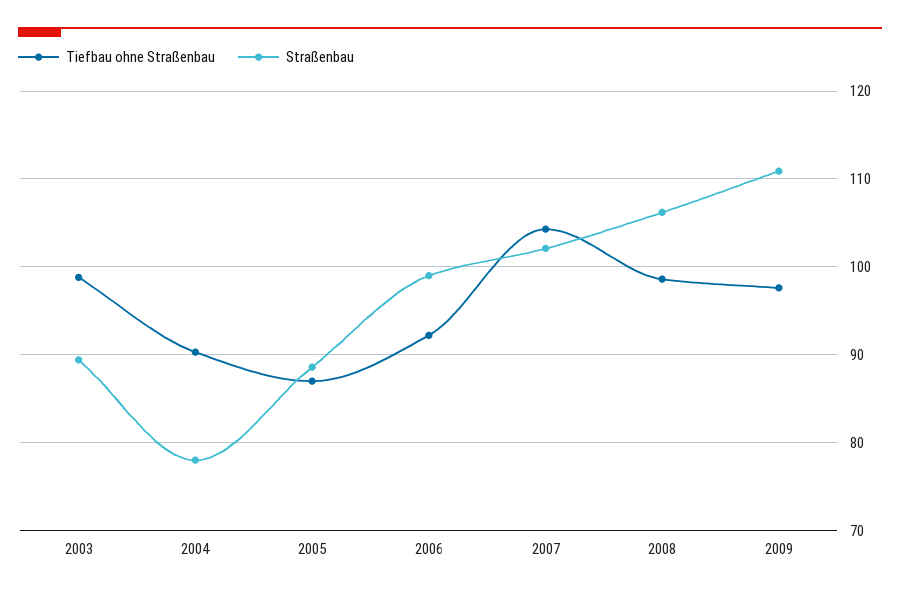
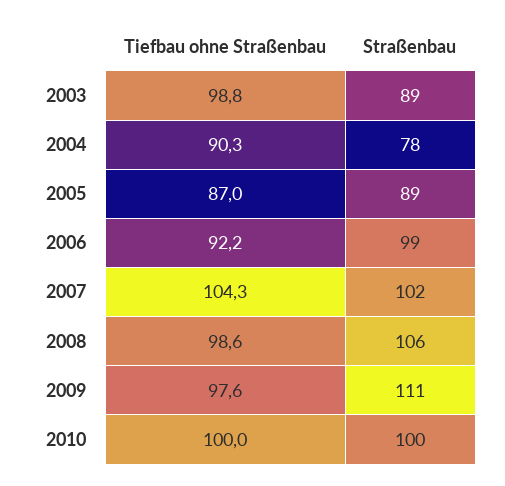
Tiefbau ohne Straßenbau, 2010: none -> 100
Straßenbau, 2010: none -> 100

